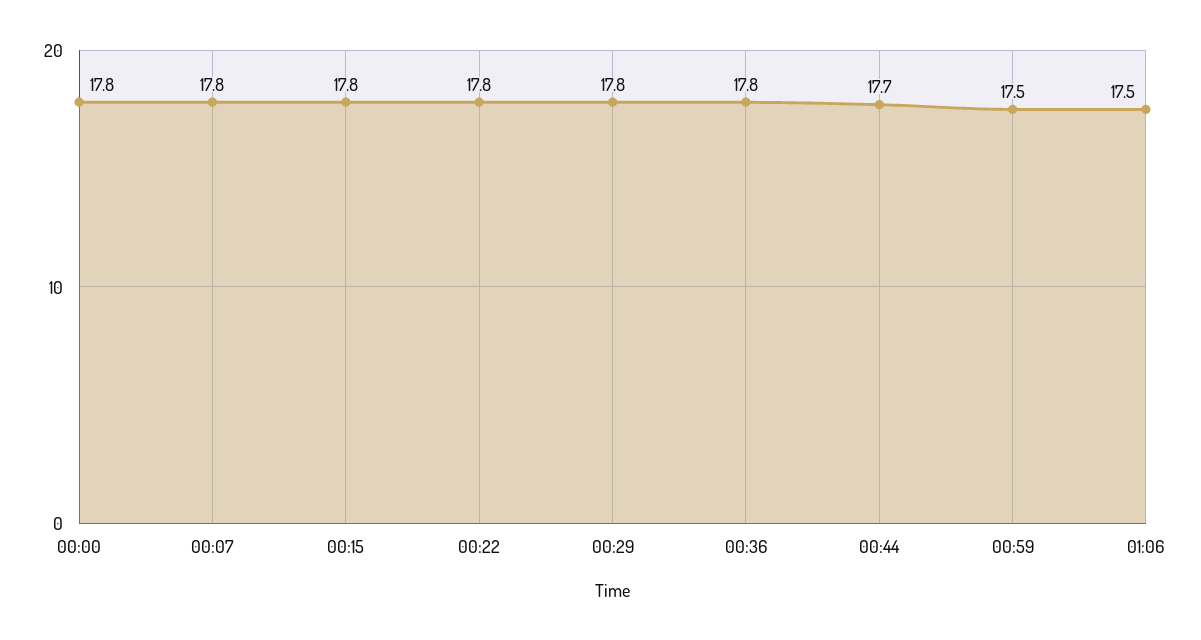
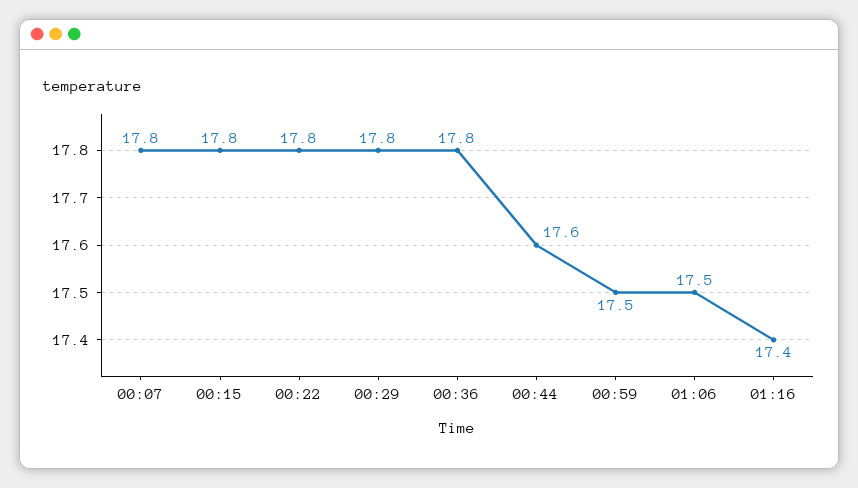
00:00: 17.8 -> none
00:44: 17.7 -> 17.6
01:16: none -> 17.4

